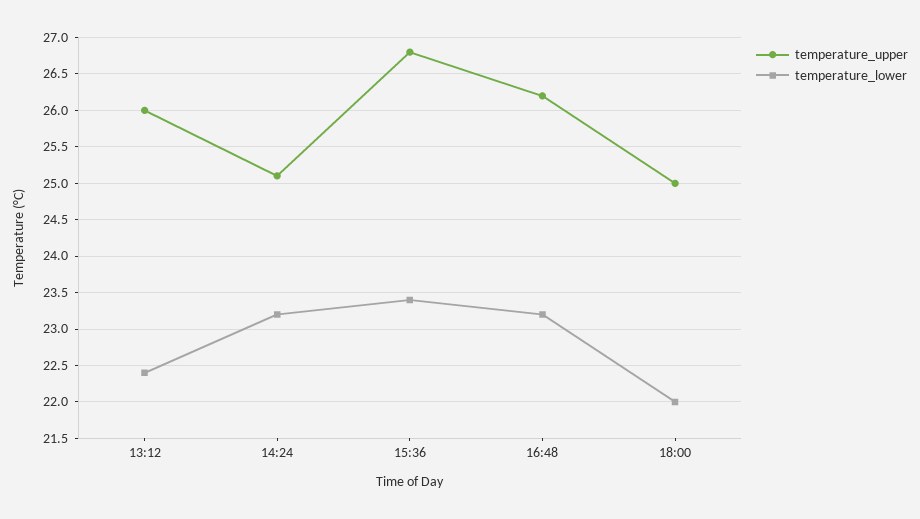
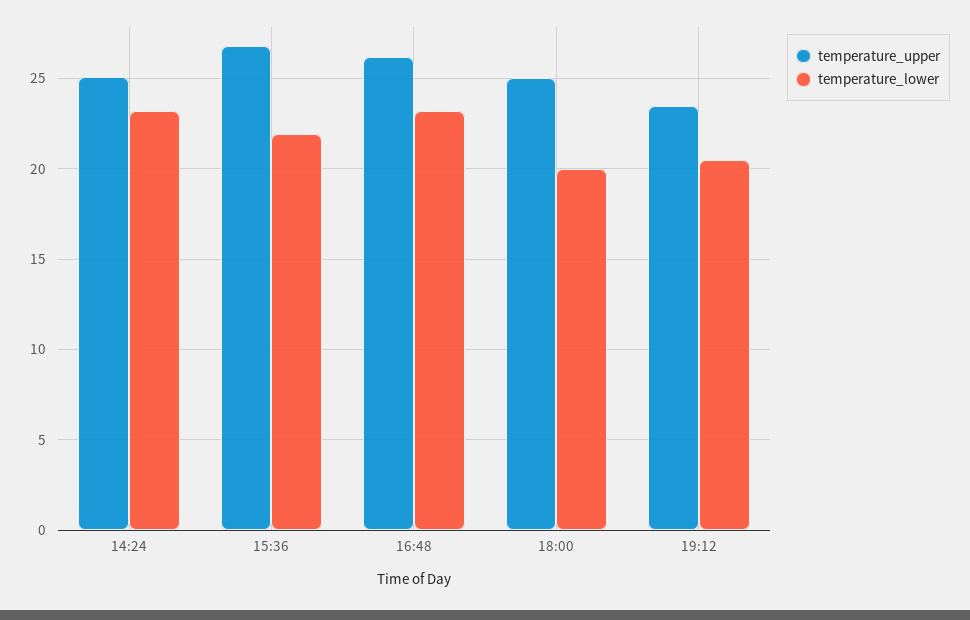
temperature_upper, 13:12: 26 -> none
temperature_lower, 13:12: 22.4 -> none
temperature_lower, 15:36: 23.4 -> 22
temperature_lower, 18:00: 22 -> 20
temperature_upper, 19:12: none -> 23.5
temperature_lower, 19:12: none -> 20.5

